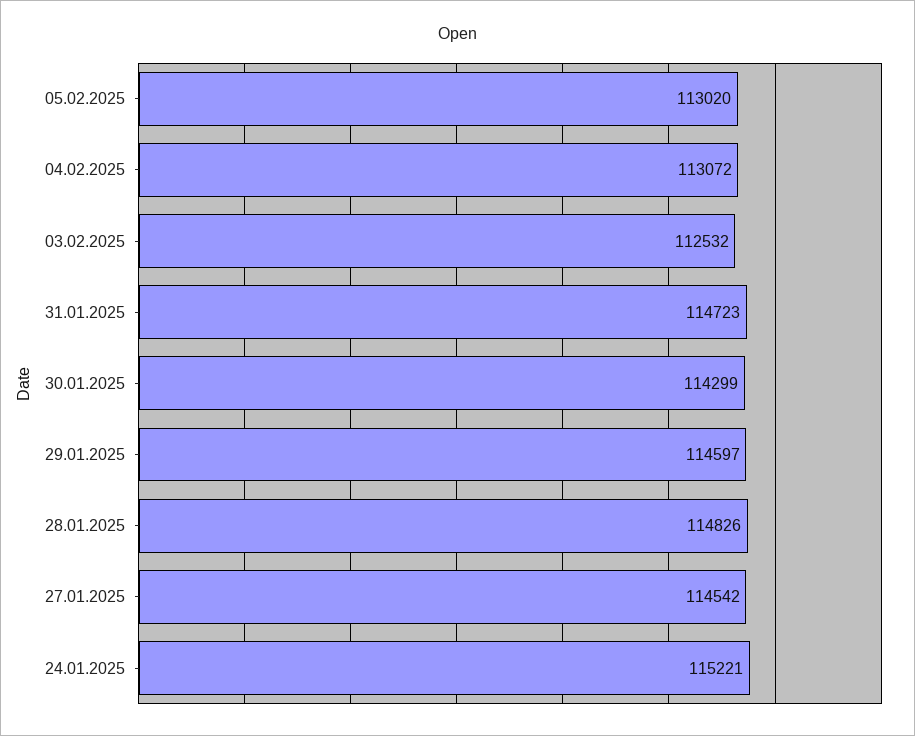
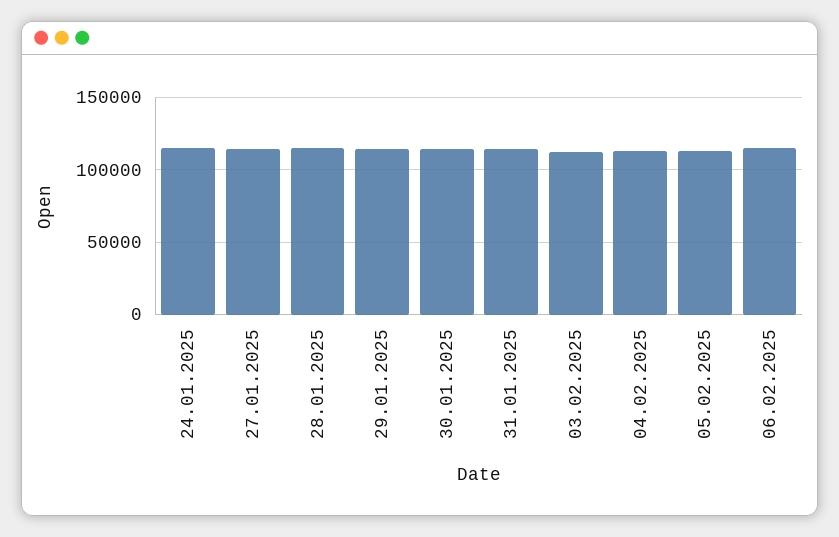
06.02.2025: none -> 115000

